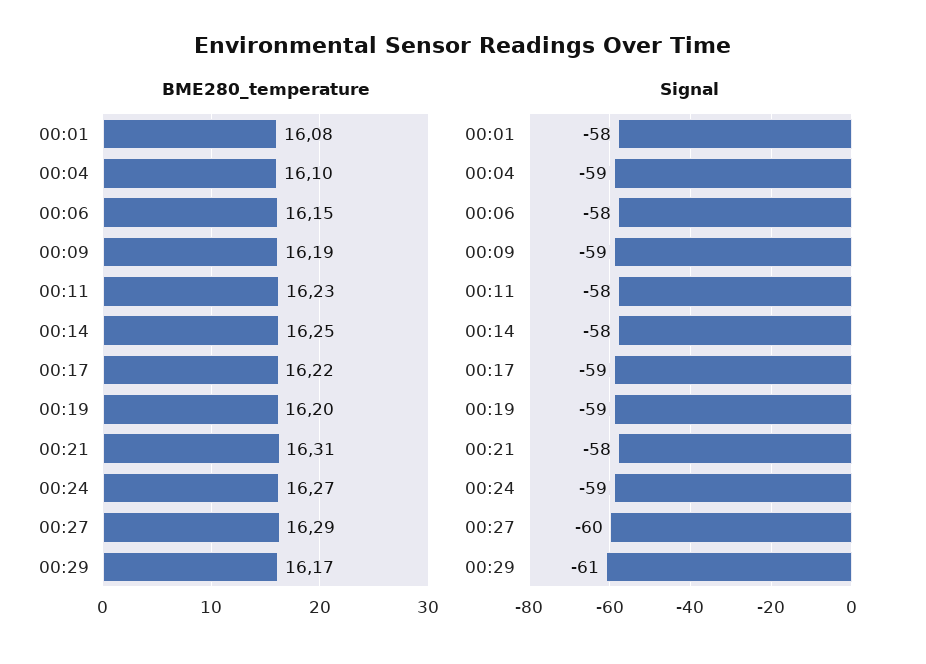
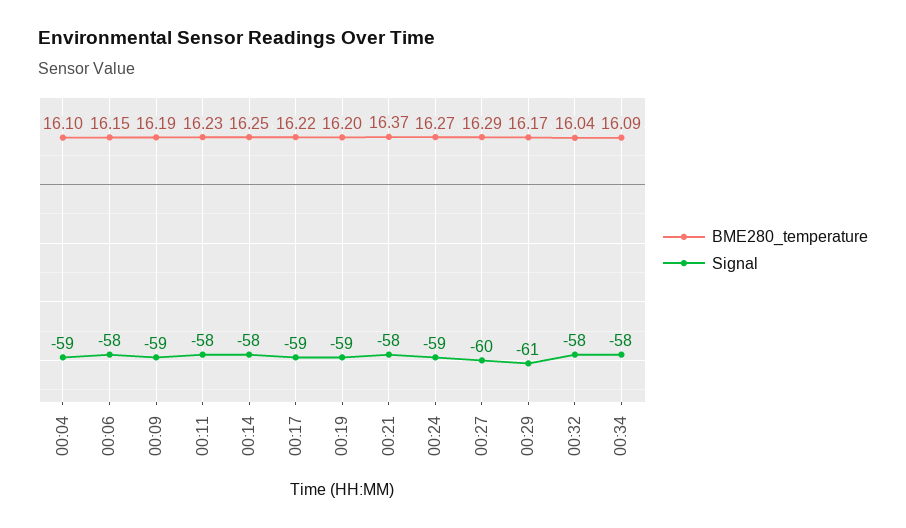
BME280_temperature, 00:01: 16.08 -> none
BME280_temperature, 00:21: 16.31 -> 16.37
Signal, 00:01: -58 -> none
BME280_temperature, 00:32: none -> 16.04
Signal, 00:32: none -> -58
BME280_temperature, 00:34: none -> 16.09
Signal, 00:34: none -> -58

